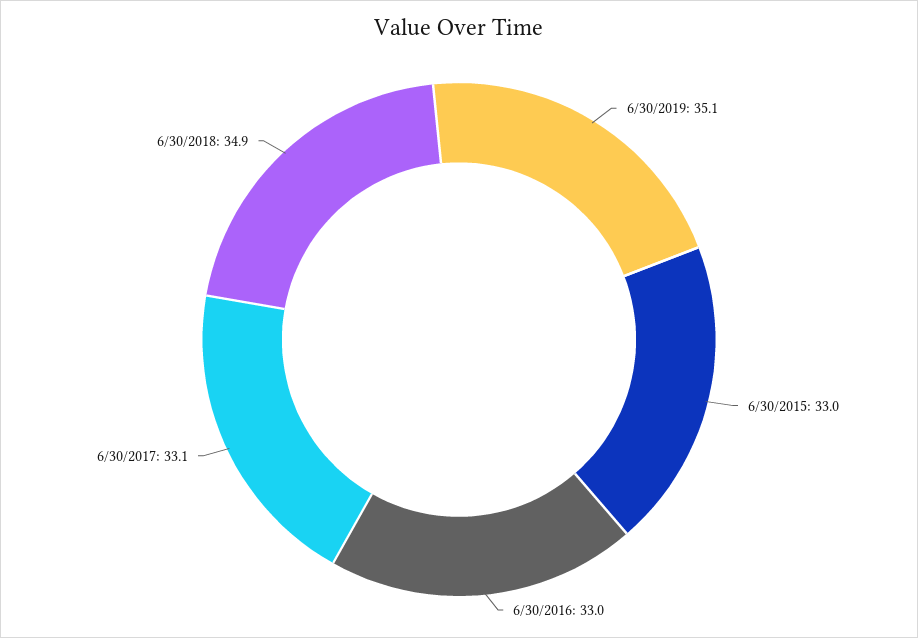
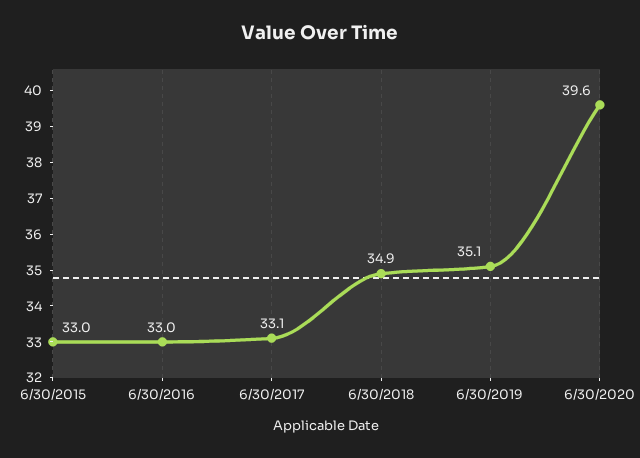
6/30/2020: none -> 39.6

